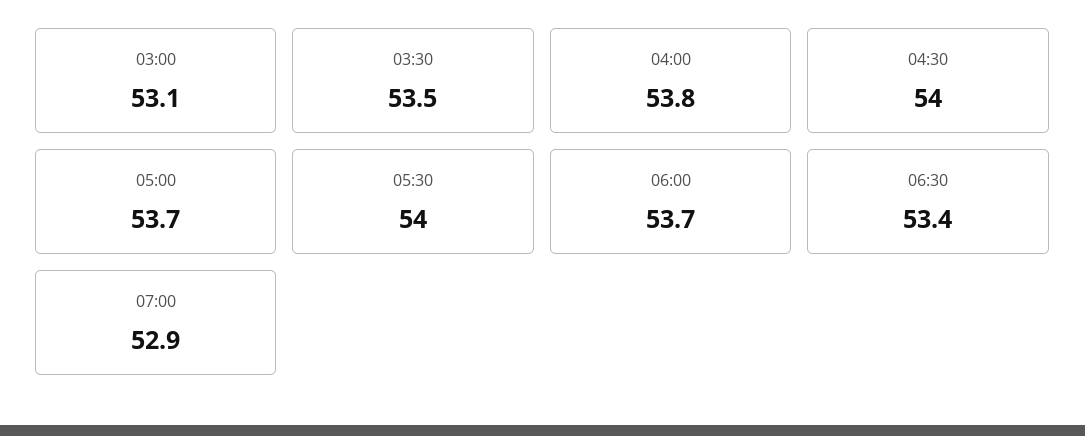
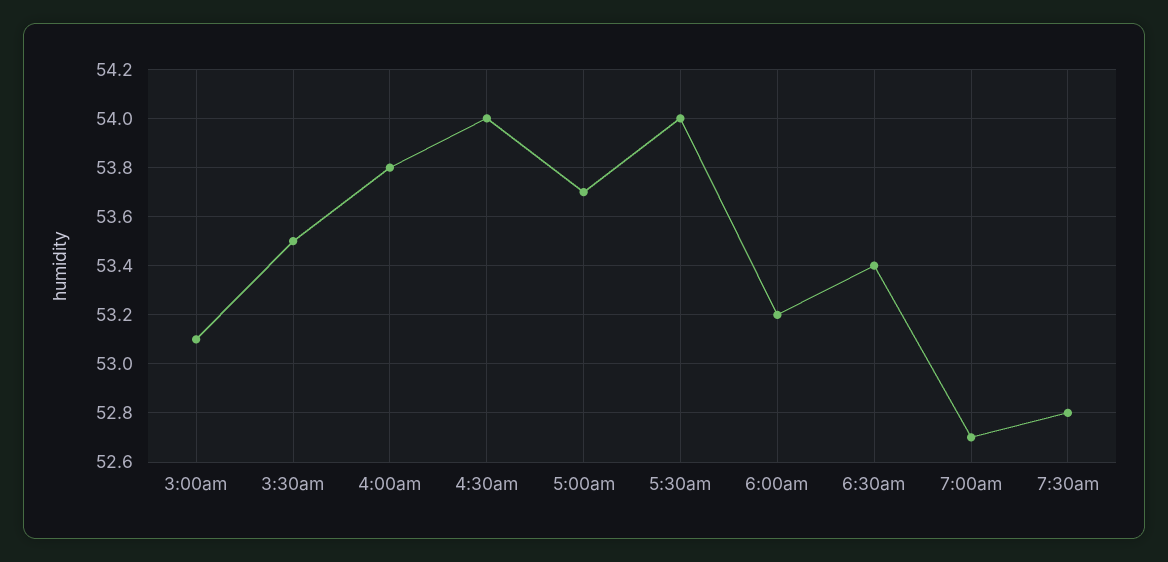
06:00: 53.7 -> 53.2
07:00: 52.9 -> 52.7
7:30am: none -> 52.8

